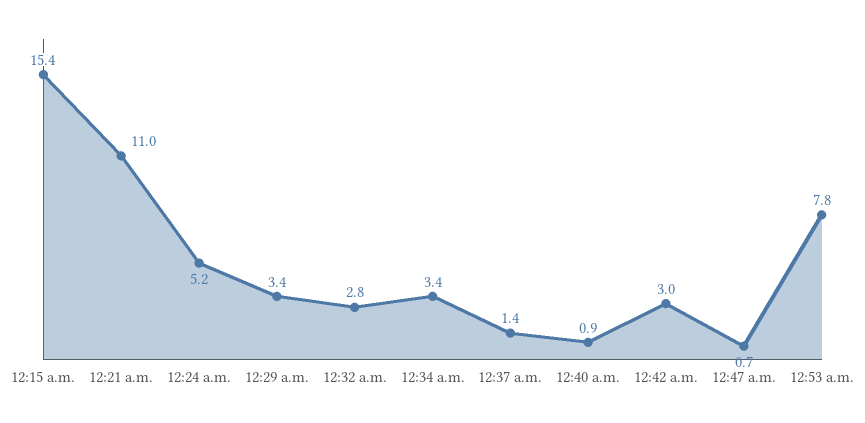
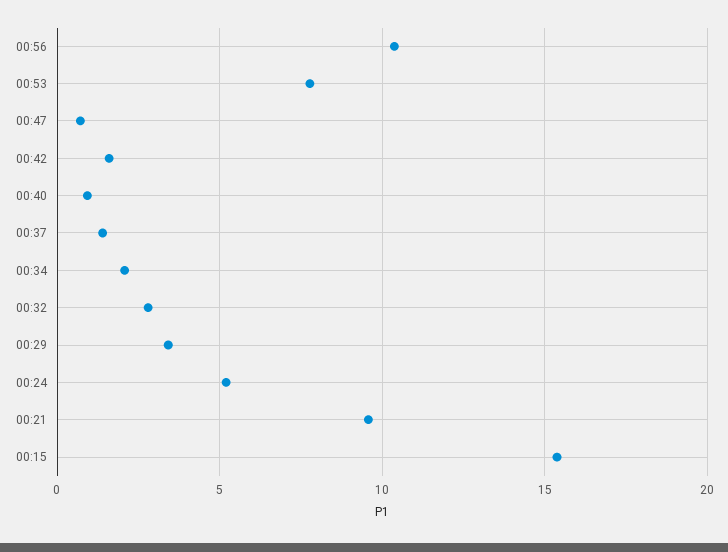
12:21 a.m.: 11 -> 9.5
12:34 a.m.: 3.4 -> 2
12:42 a.m.: 3 -> 1.5
00:56: none -> 10.5

